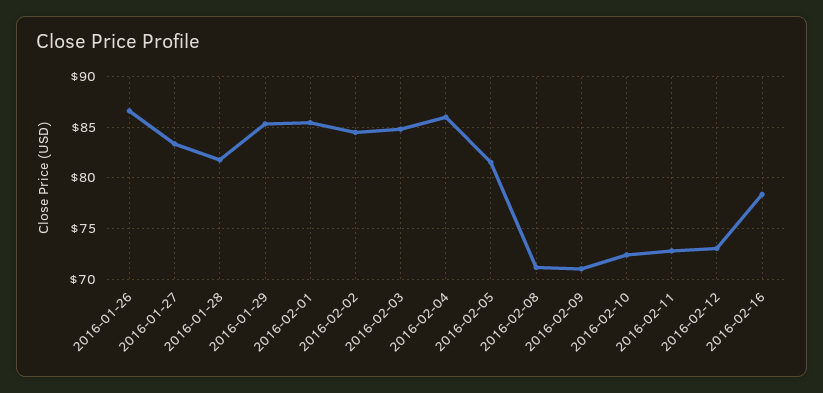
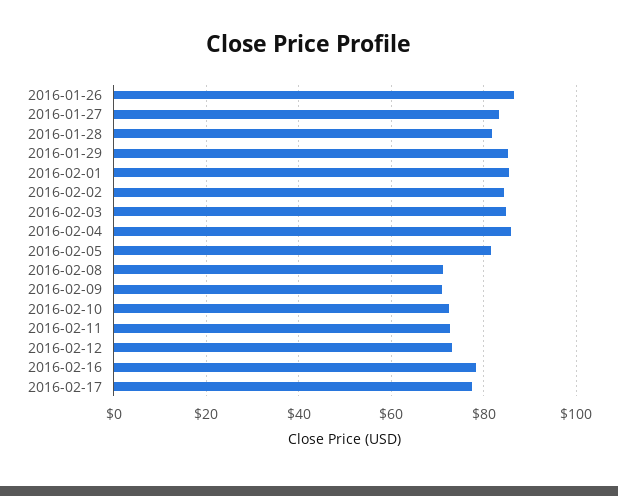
2016-02-17: none -> 78

